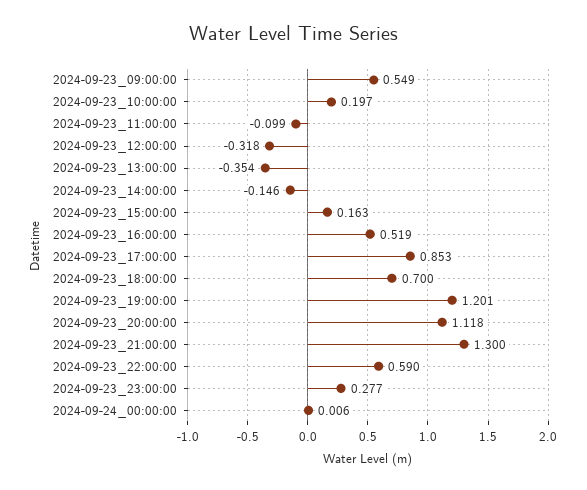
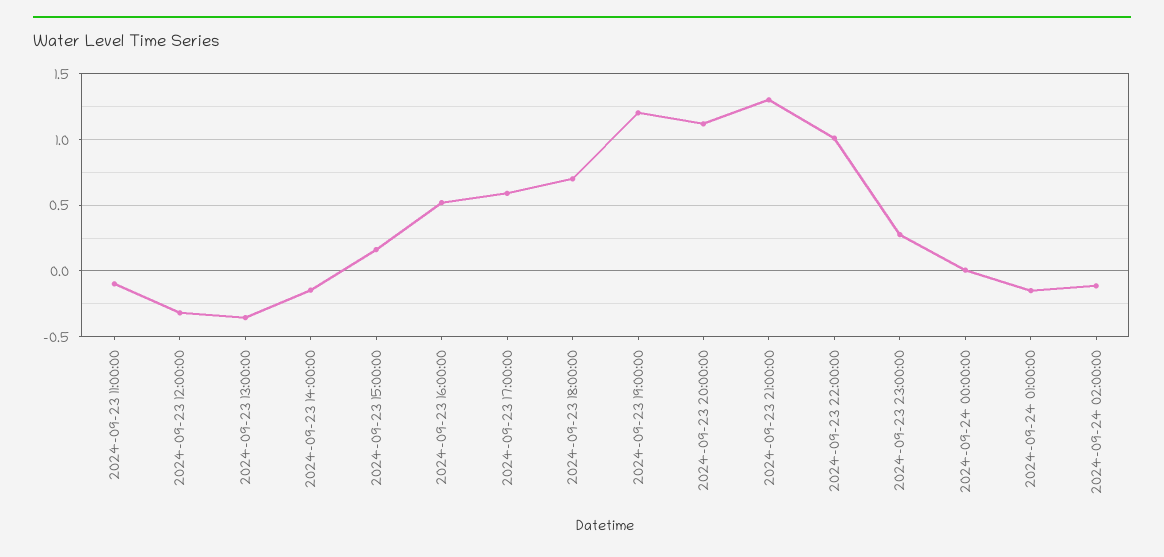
2024-09-23_09:00:00: 0.549 -> none
2024-09-23_10:00:00: 0.197 -> none
2024-09-23_17:00:00: 0.853 -> 0.6
2024-09-23_22:00:00: 0.59 -> 1
2024-09-24 01:00:00: none -> -0.15
2024-09-24 02:00:00: none -> -0.1

